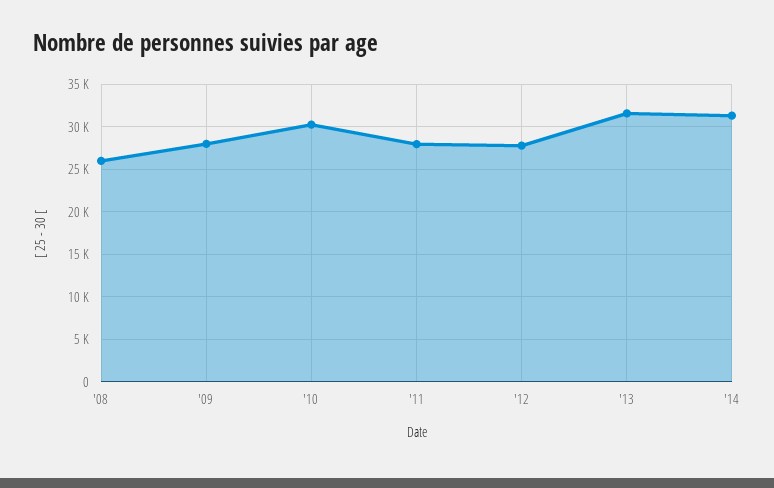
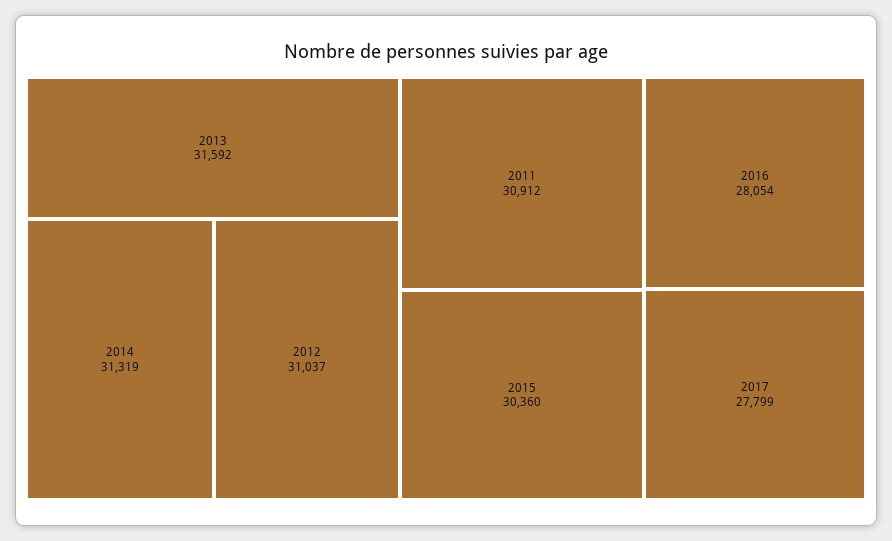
'08: 26000 -> none
'09: 28000 -> none
'10: 30000 -> none
'11: 28000 -> 30912
'12: 28000 -> 31037
2015: none -> 30360
2016: none -> 28054
2017: none -> 27799

